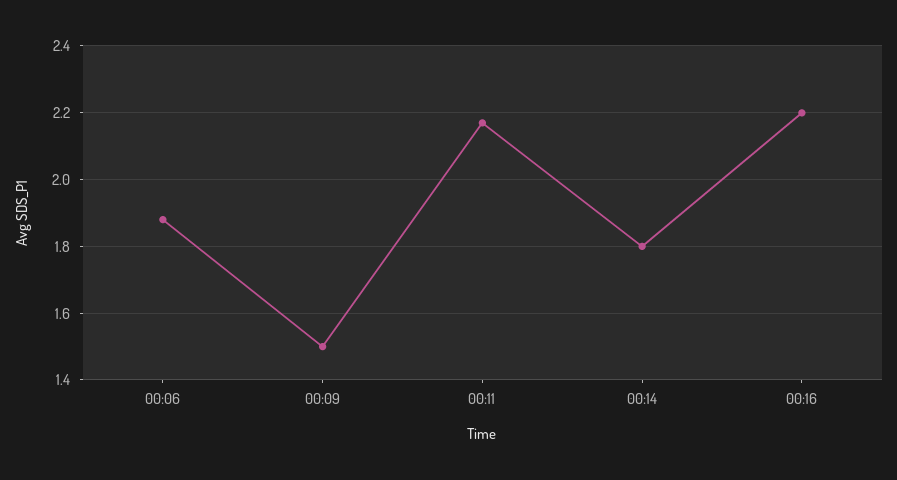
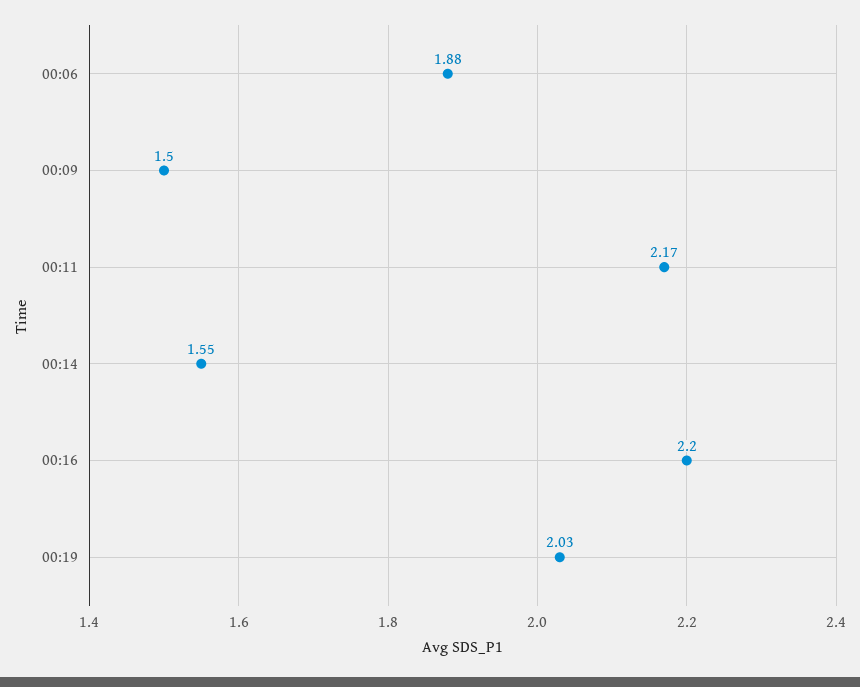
00:14: 1.8 -> 1.55
00:19: none -> 2.03

